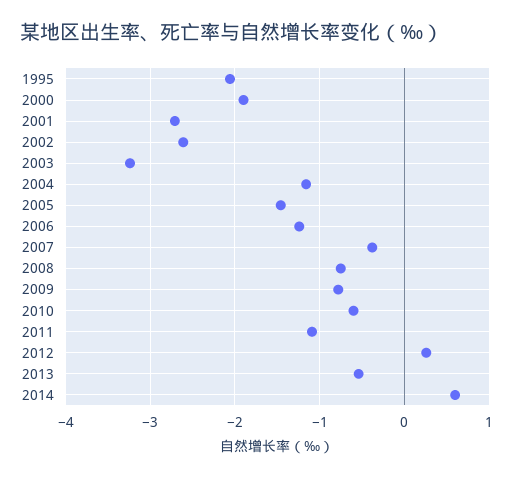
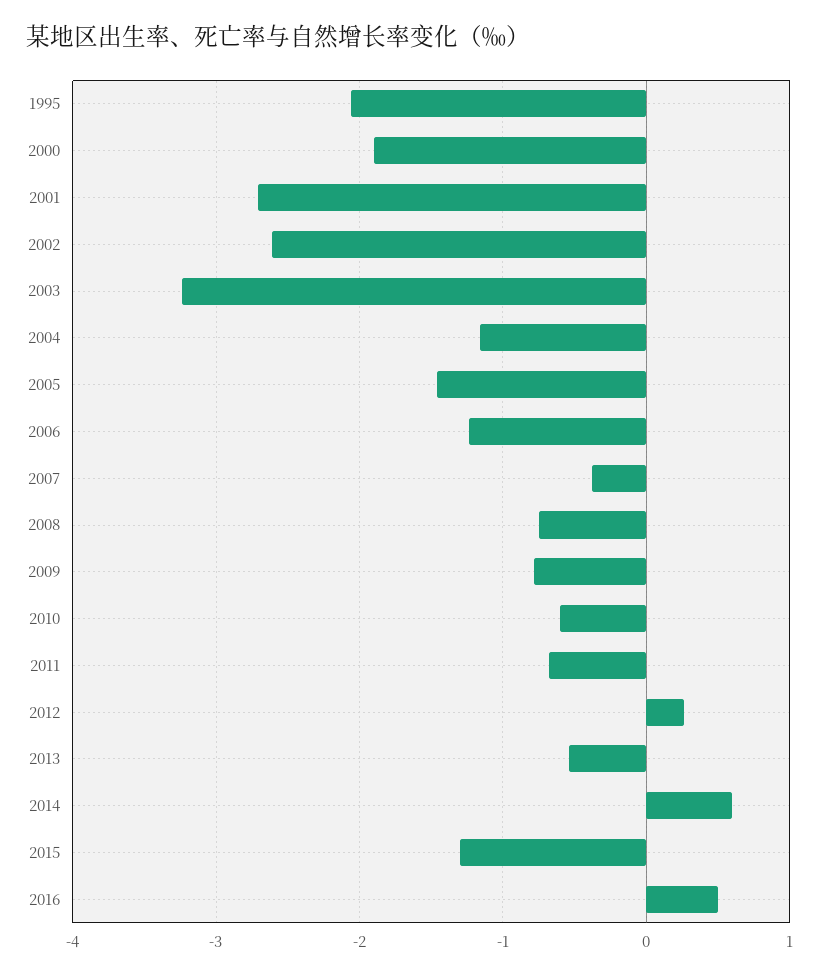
2011: -1.1 -> -0.7
2015: none -> -1.3
2016: none -> 0.5

